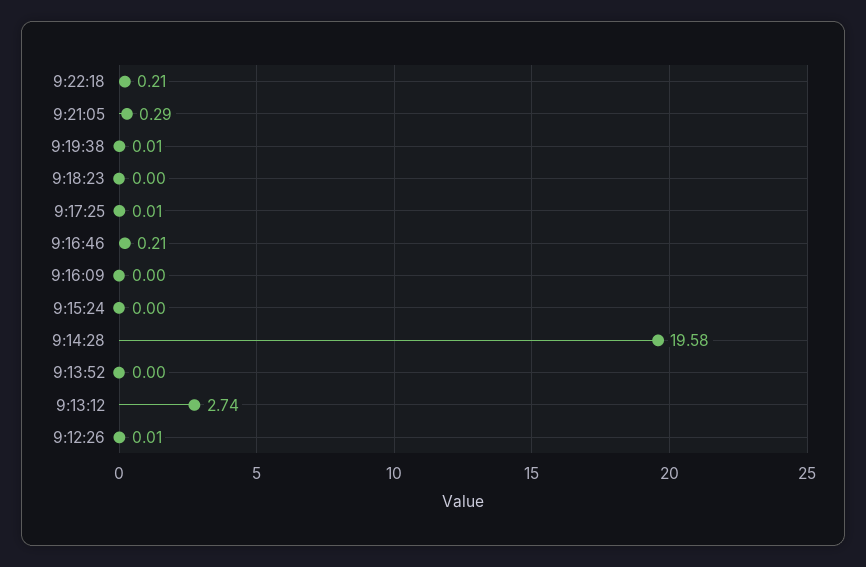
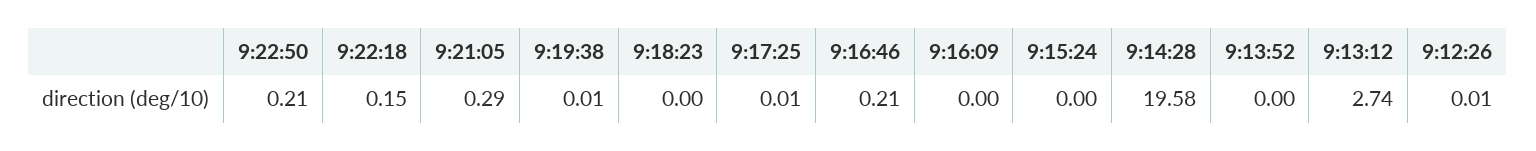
9:22:18: 0.21 -> 0.15
9:22:50: none -> 0.21

